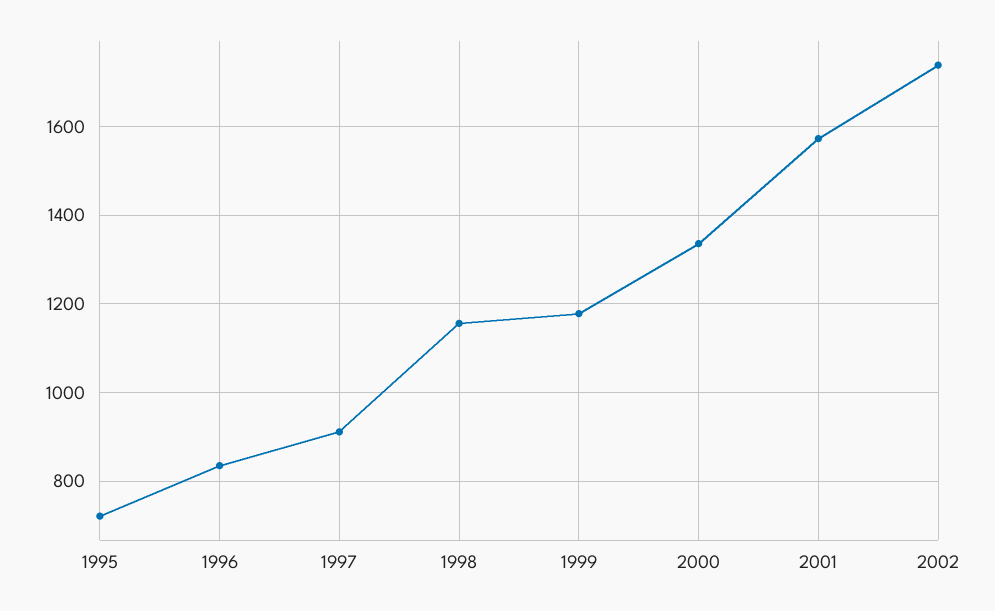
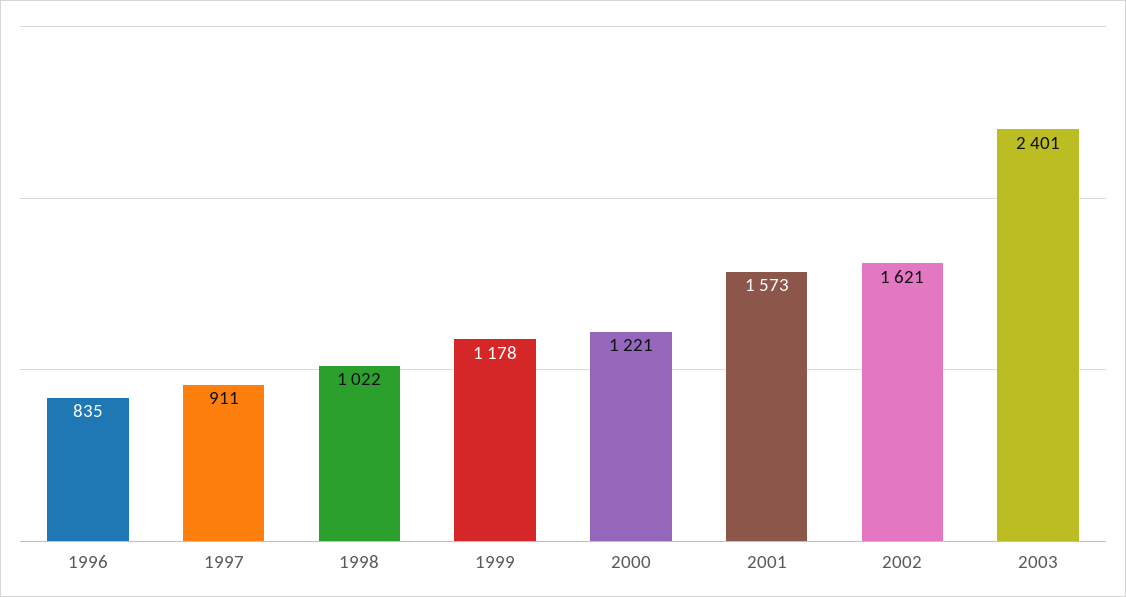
1995: 720 -> none
1998: 1160 -> 1022
2000: 1340 -> 1221
2002: 1740 -> 1621
2003: none -> 2401

